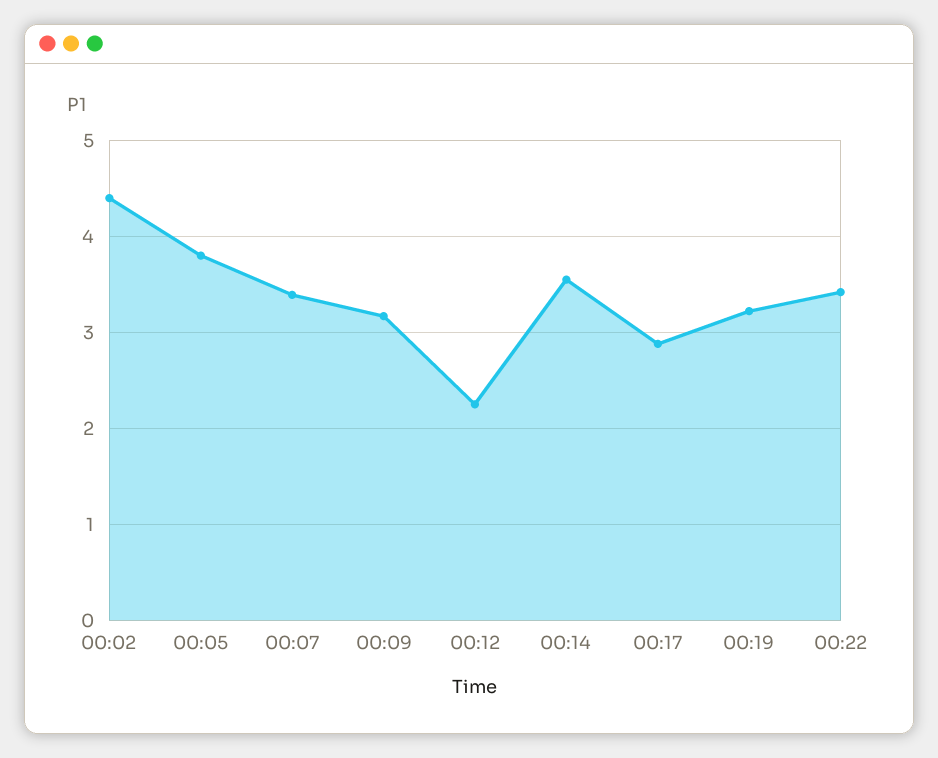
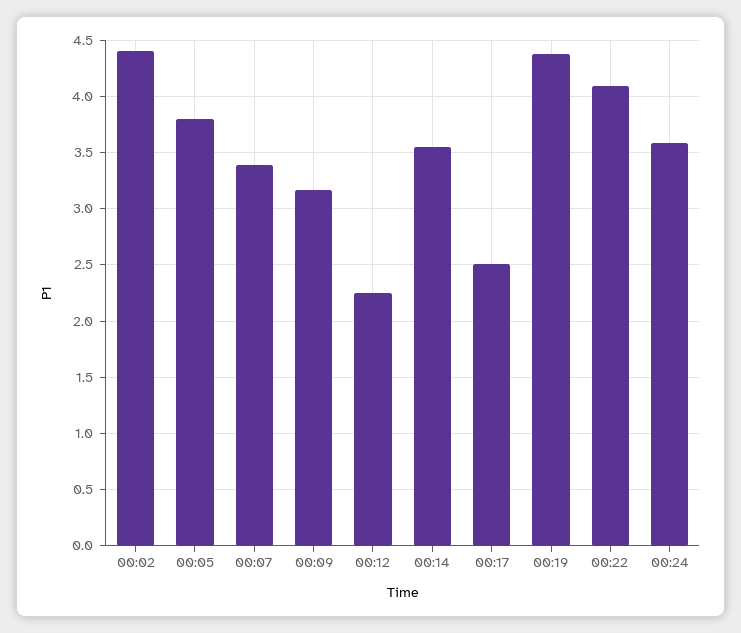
00:17: 2.9 -> 2.5
00:19: 3.2 -> 4.4
00:22: 3.4 -> 4.1
00:24: none -> 3.6

